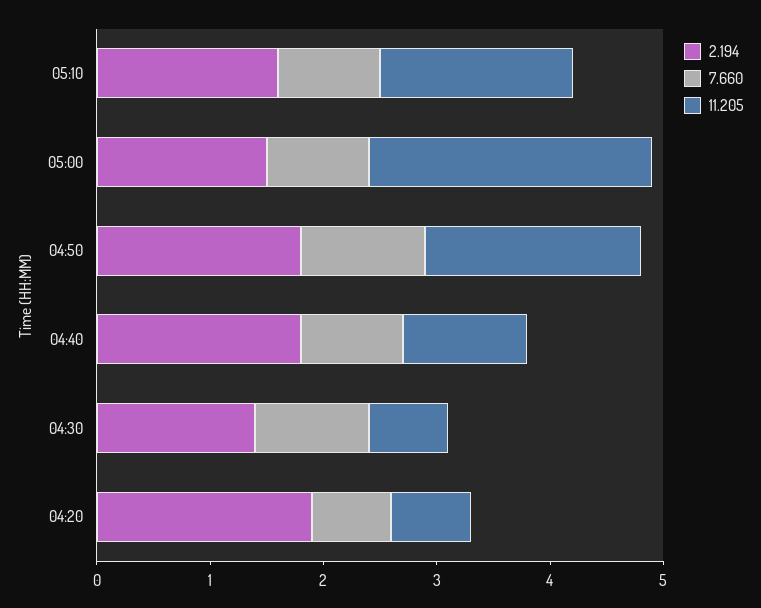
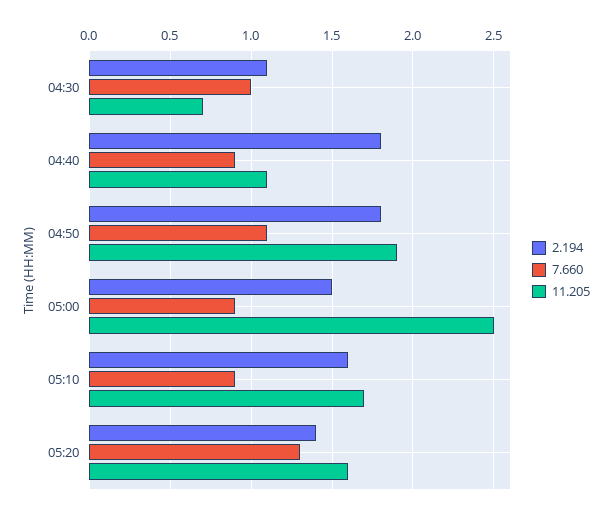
2.194, 04:30: 1.4 -> 1.1
2.194, 04:20: 1.9 -> none
7.660, 04:20: 0.7 -> none
11.205, 04:20: 0.7 -> none
2.194, 05:20: none -> 1.4
7.660, 05:20: none -> 1.3
11.205, 05:20: none -> 1.6

